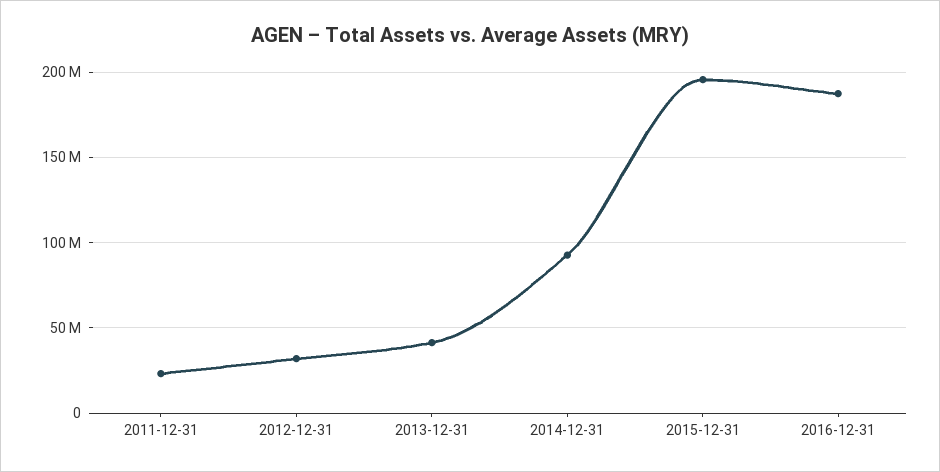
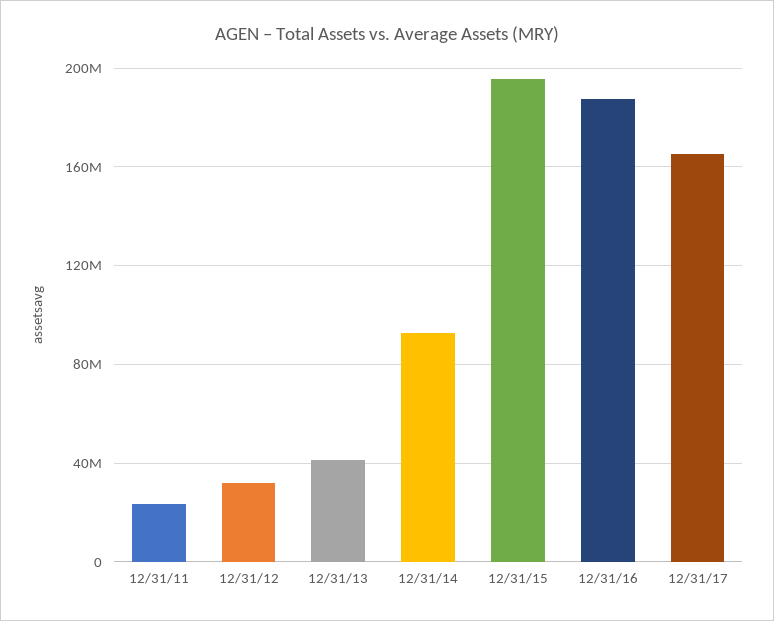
12/31/17: none -> 165000000

